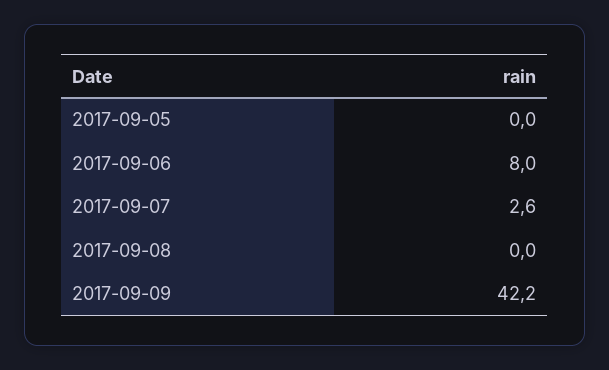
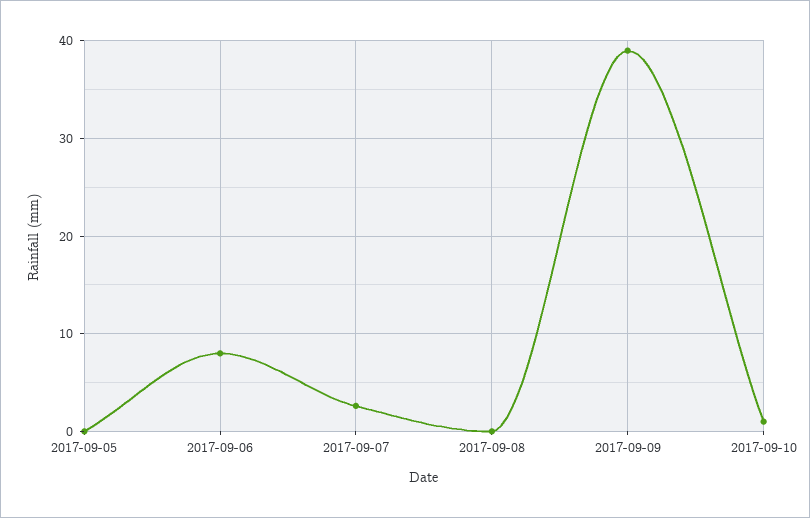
2017-09-09: 42.2 -> 39
2017-09-10: none -> 1

